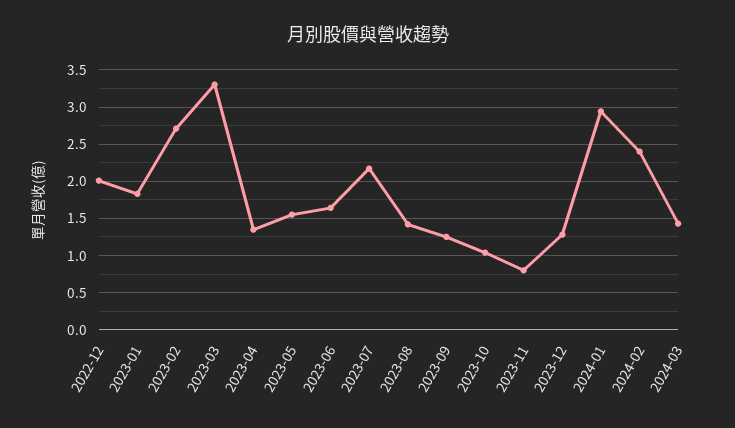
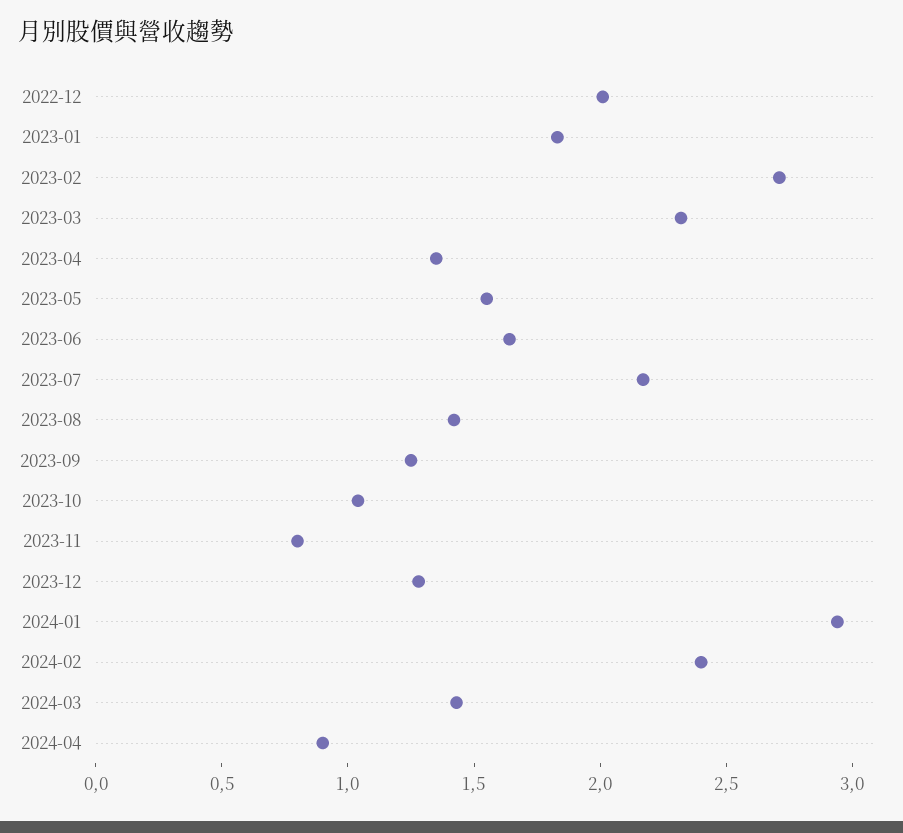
2023-03: 3.3 -> 2.3
2024-04: none -> 0.9

